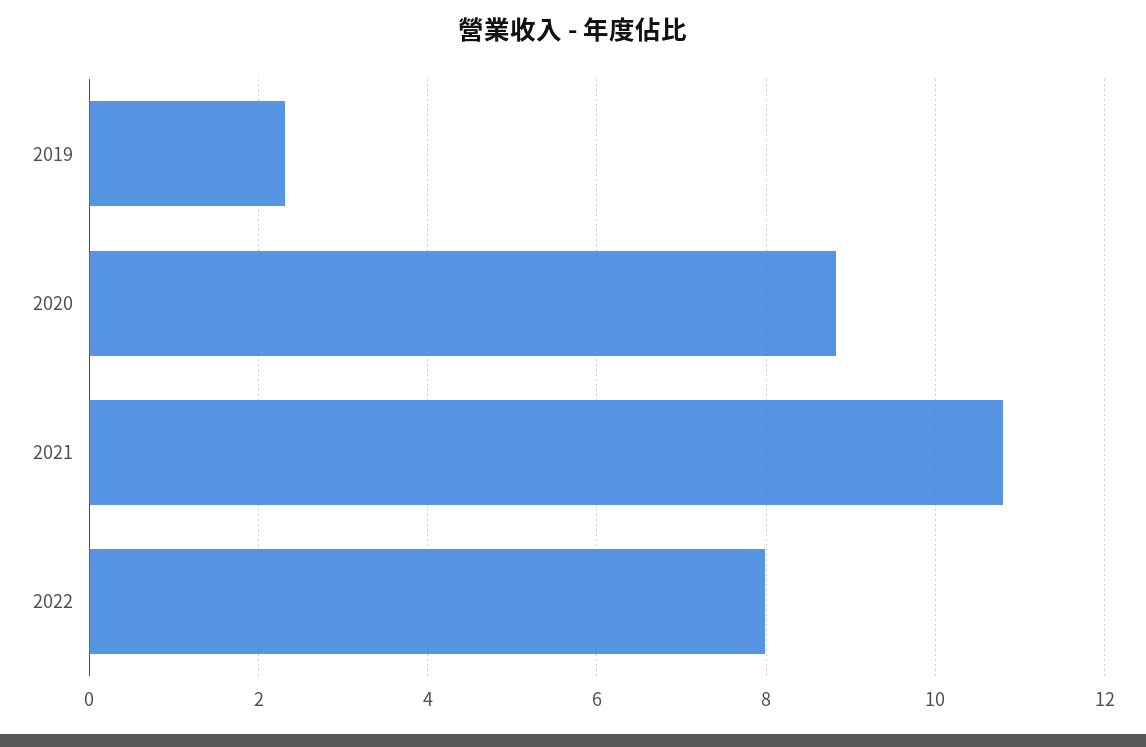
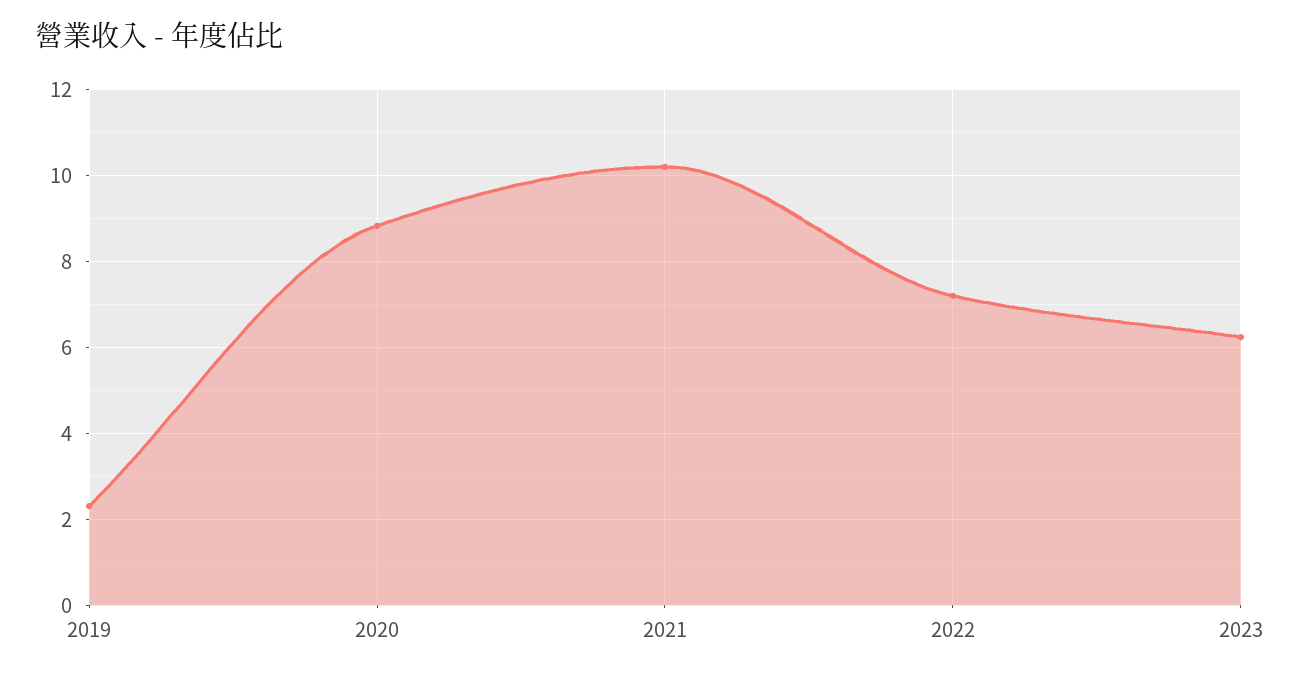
2021: 10.8 -> 10.2
2022: 8 -> 7.2
2023: none -> 6.2

